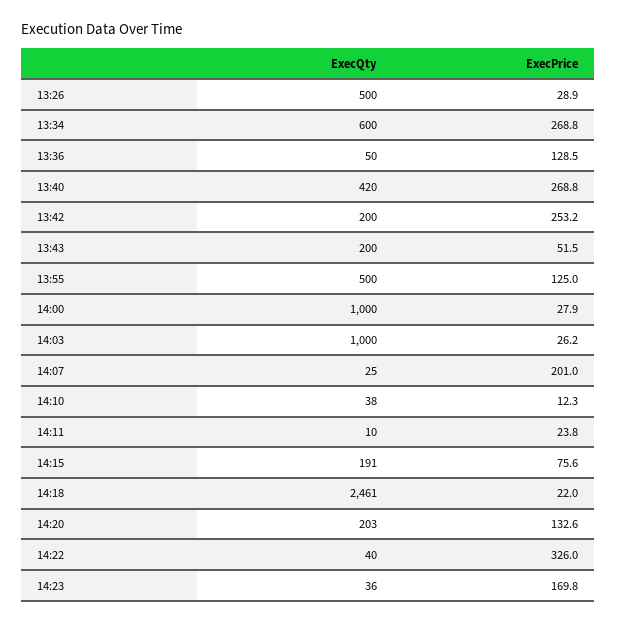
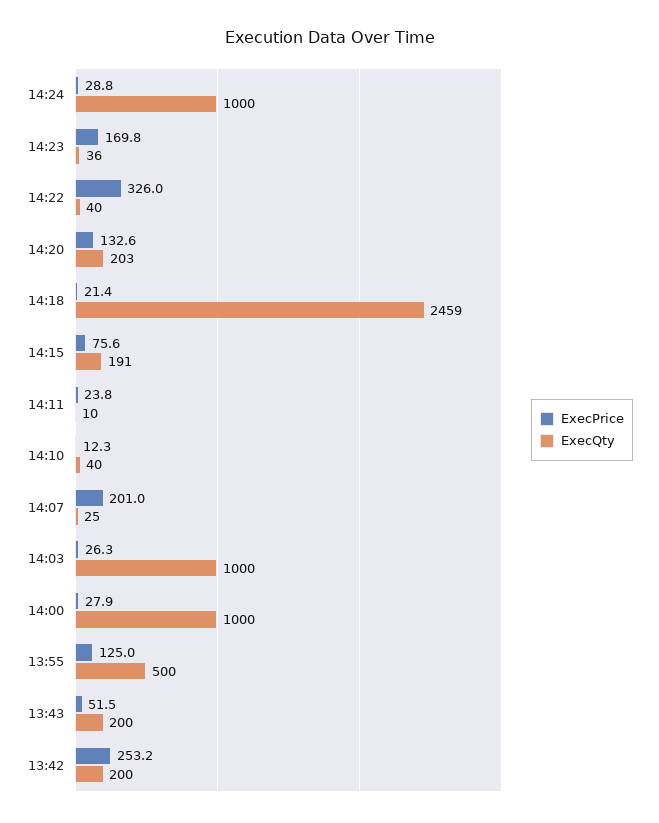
ExecQty, 13:26: 500 -> none
ExecPrice, 13:26: 28.9 -> none
ExecQty, 13:34: 600 -> none
ExecPrice, 13:34: 268.8 -> none
ExecQty, 13:36: 50 -> none
ExecPrice, 13:36: 128.5 -> none
ExecQty, 13:40: 420 -> none
ExecPrice, 13:40: 268.8 -> none
ExecPrice, 14:03: 26.2 -> 26.3
ExecQty, 14:10: 38 -> 40
ExecQty, 14:18: 2461 -> 2459
ExecPrice, 14:18: 22 -> 21.4
ExecPrice, 14:24: none -> 28.8
ExecQty, 14:24: none -> 1000

